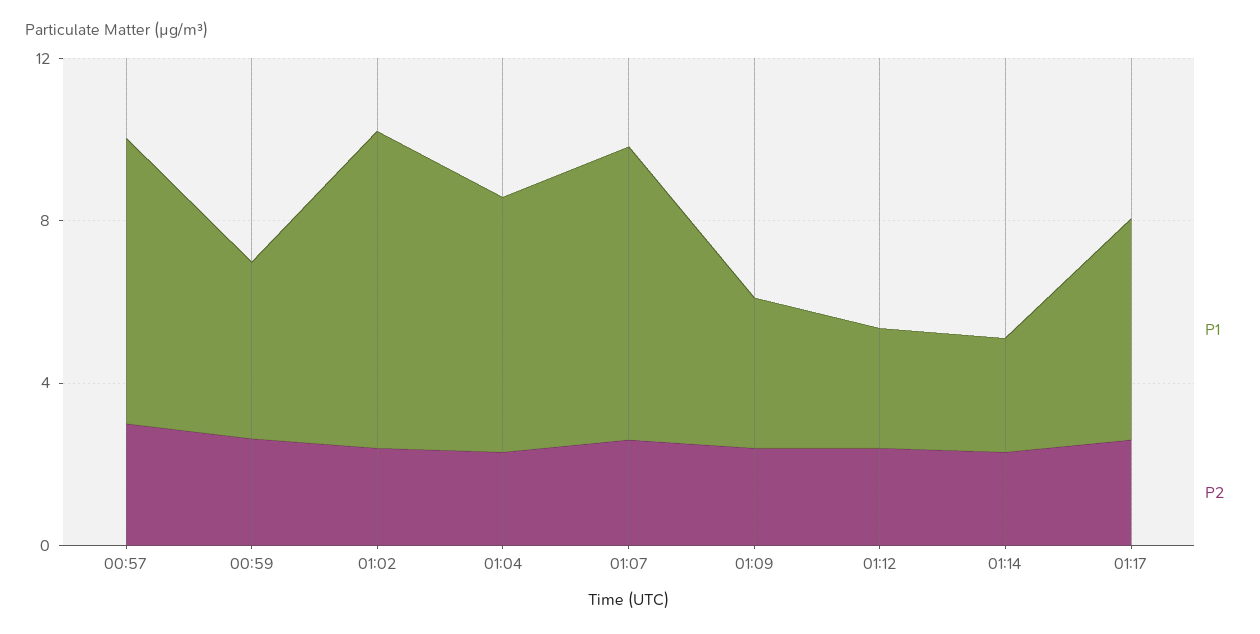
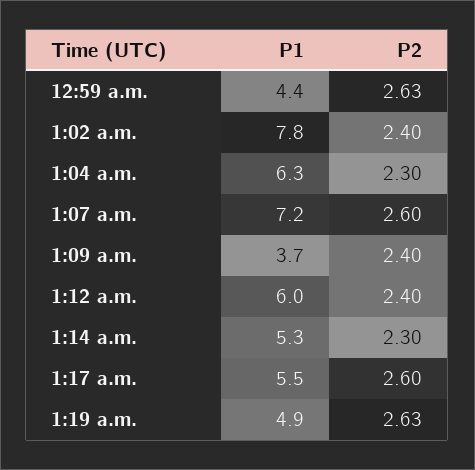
P1, 00:57: 7 -> none
P2, 00:57: 3 -> none
P1, 01:12: 3 -> 6
P1, 01:14: 3 -> 5.3
P1, 1:19 a.m.: none -> 4.9
P2, 1:19 a.m.: none -> 2.63

